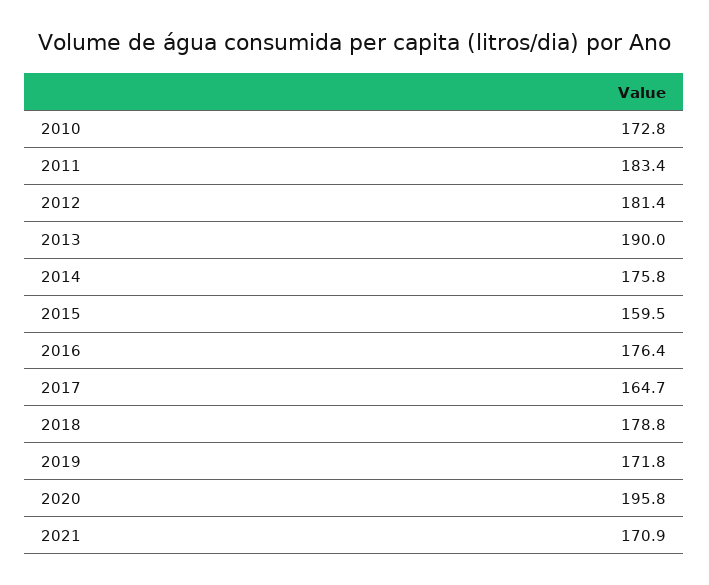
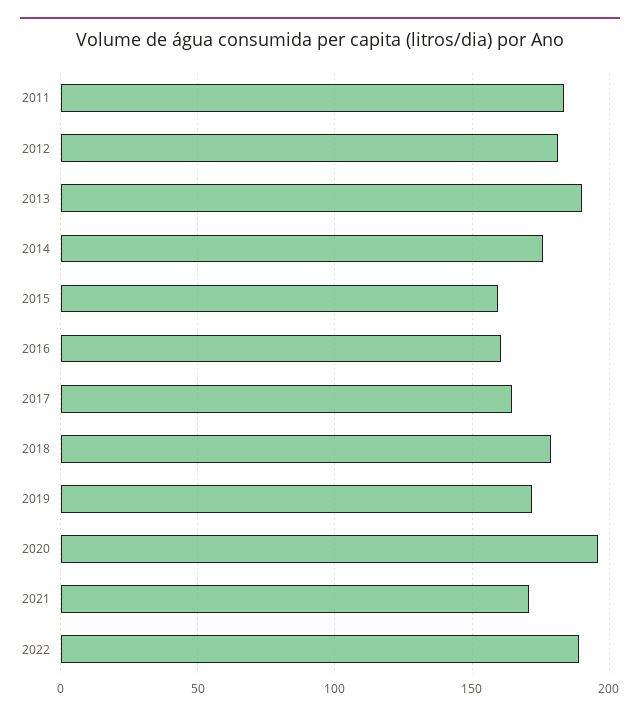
2010: 172.8 -> none
2016: 176.4 -> 160
2022: none -> 190

